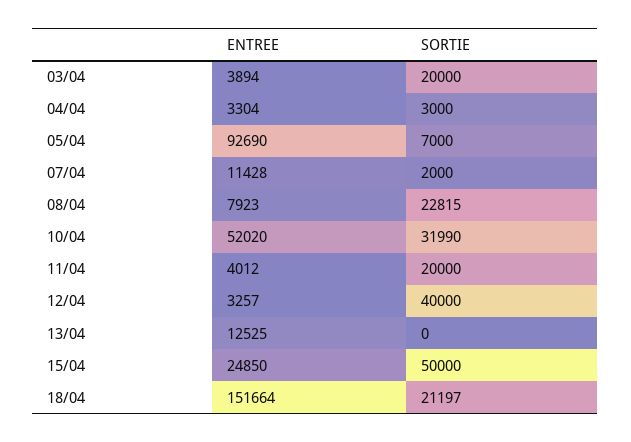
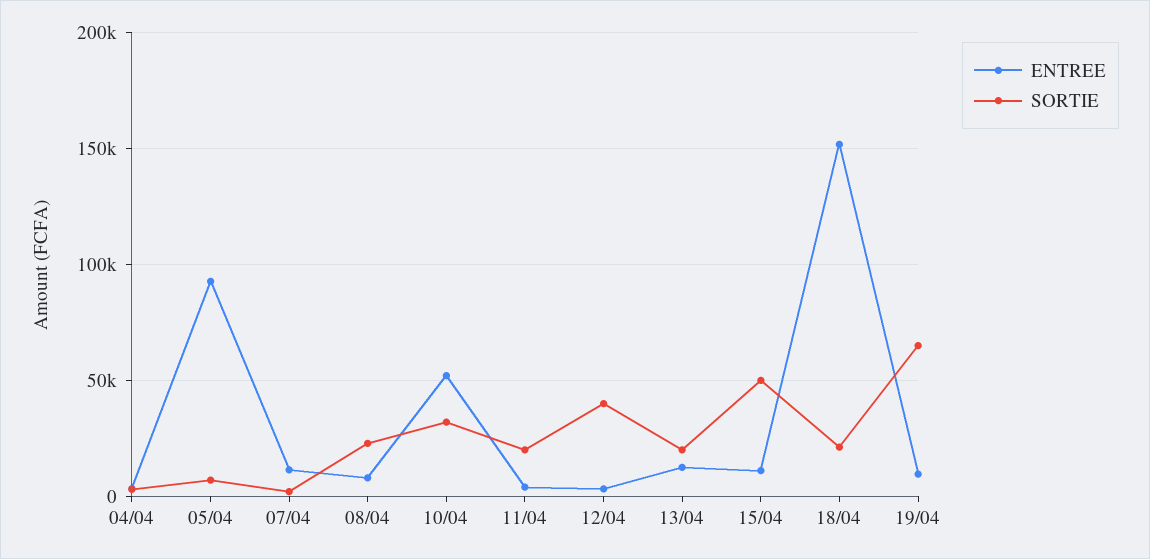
ENTREE, 03/04: 3894 -> none
SORTIE, 03/04: 20000 -> none
SORTIE, 13/04: 0 -> 20000
ENTREE, 15/04: 24850 -> 10000
ENTREE, 19/04: none -> 10000
SORTIE, 19/04: none -> 65000

